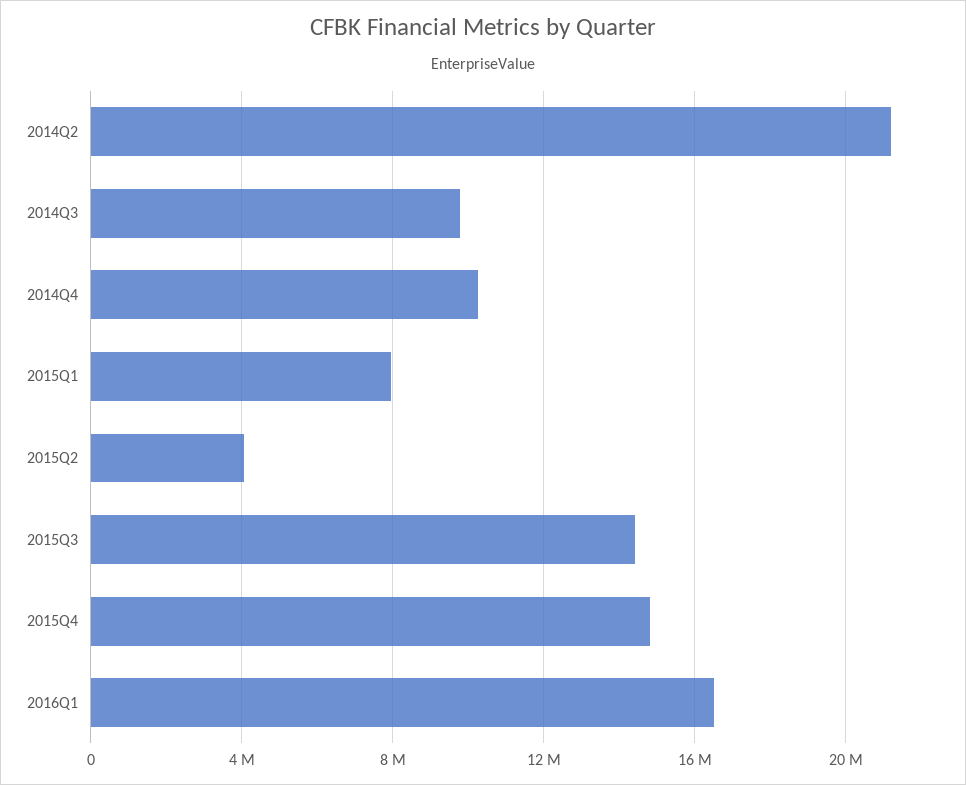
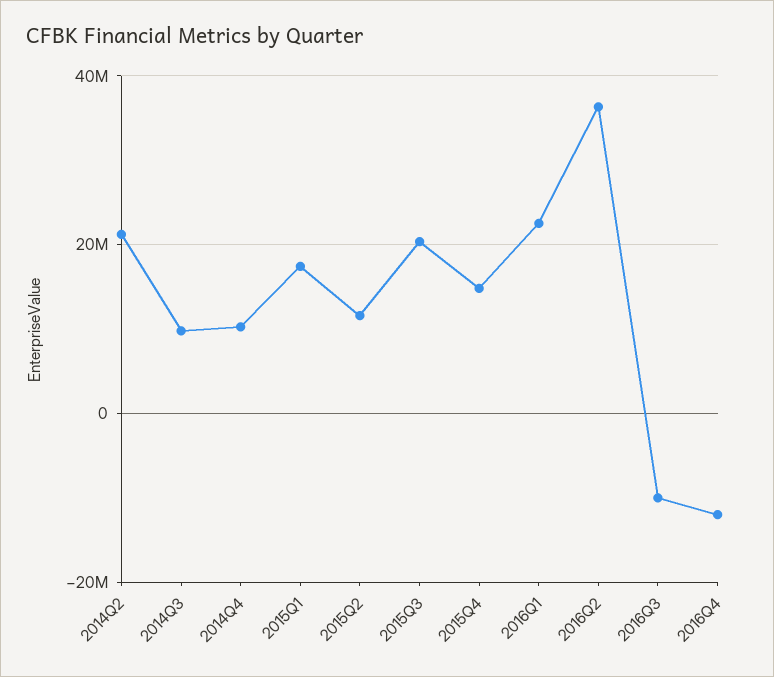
2015Q1: 8000000 -> 18000000
2015Q2: 4000000 -> 12000000
2015Q3: 14500000 -> 20000000
2016Q1: 16500000 -> 22000000
2016Q2: none -> 36000000
2016Q3: none -> -10000000
2016Q4: none -> -12000000

